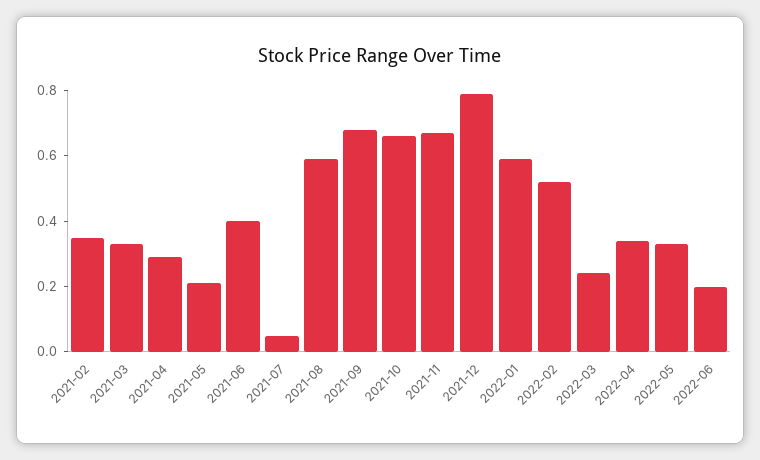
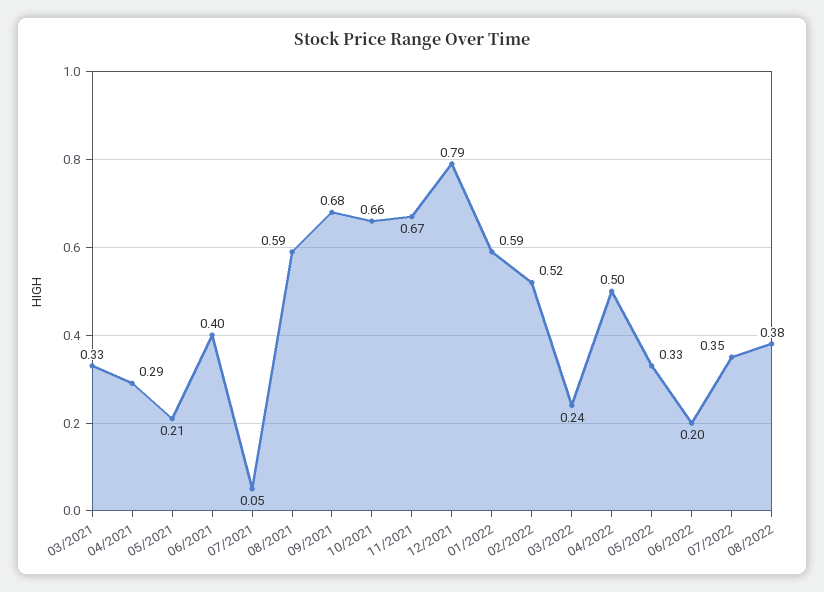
2021-02: 0.35 -> none
2022-04: 0.35 -> 0.5
07/2022: none -> 0.35
08/2022: none -> 0.38

